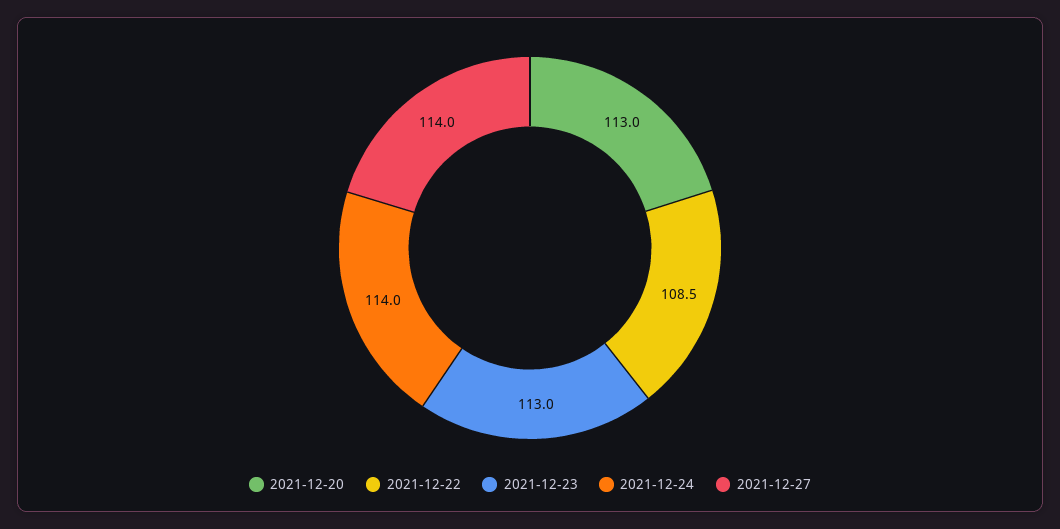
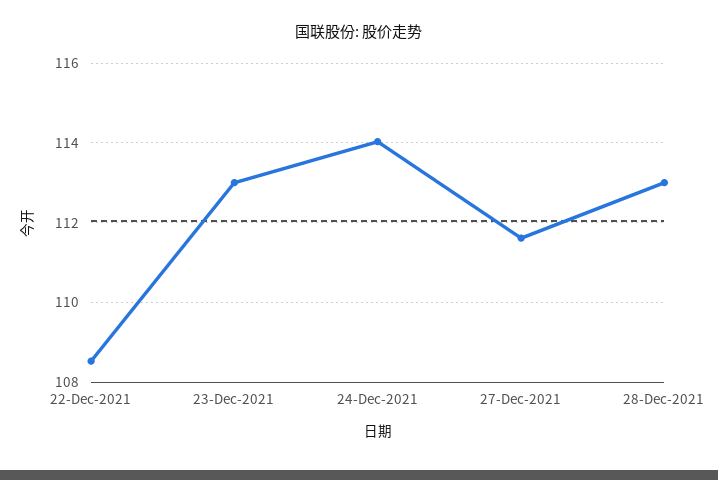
2021-12-20: 113 -> none
2021-12-27: 114 -> 111.6
28-Dec-2021: none -> 113

